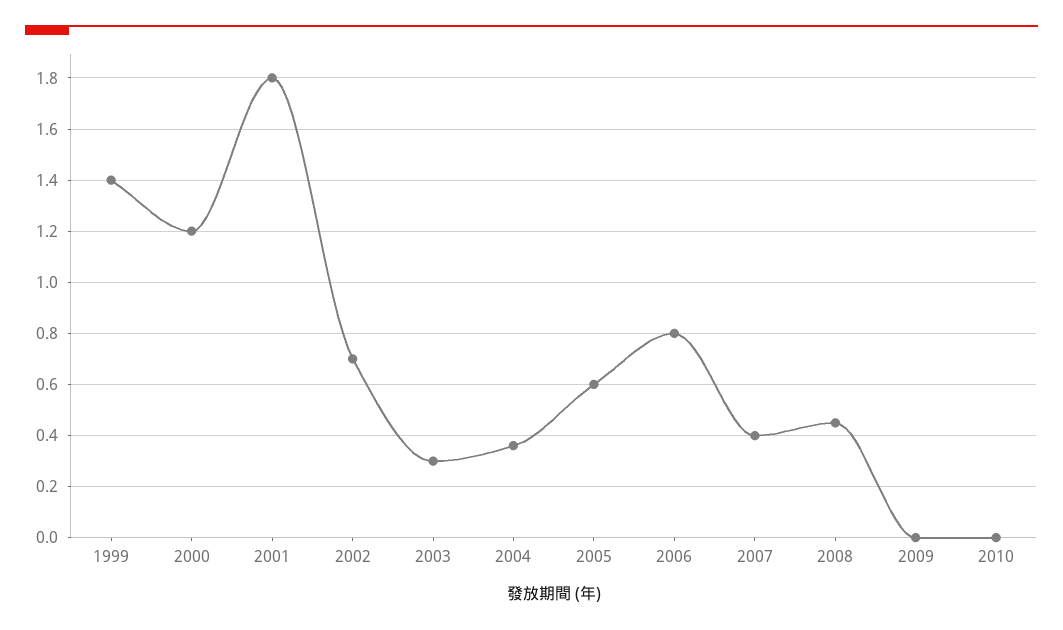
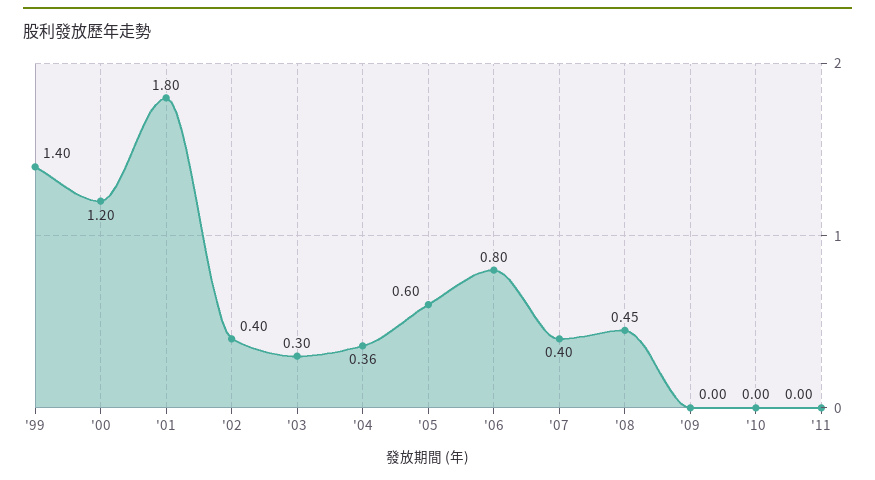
2002: 0.7 -> 0.4
'11: none -> 0

